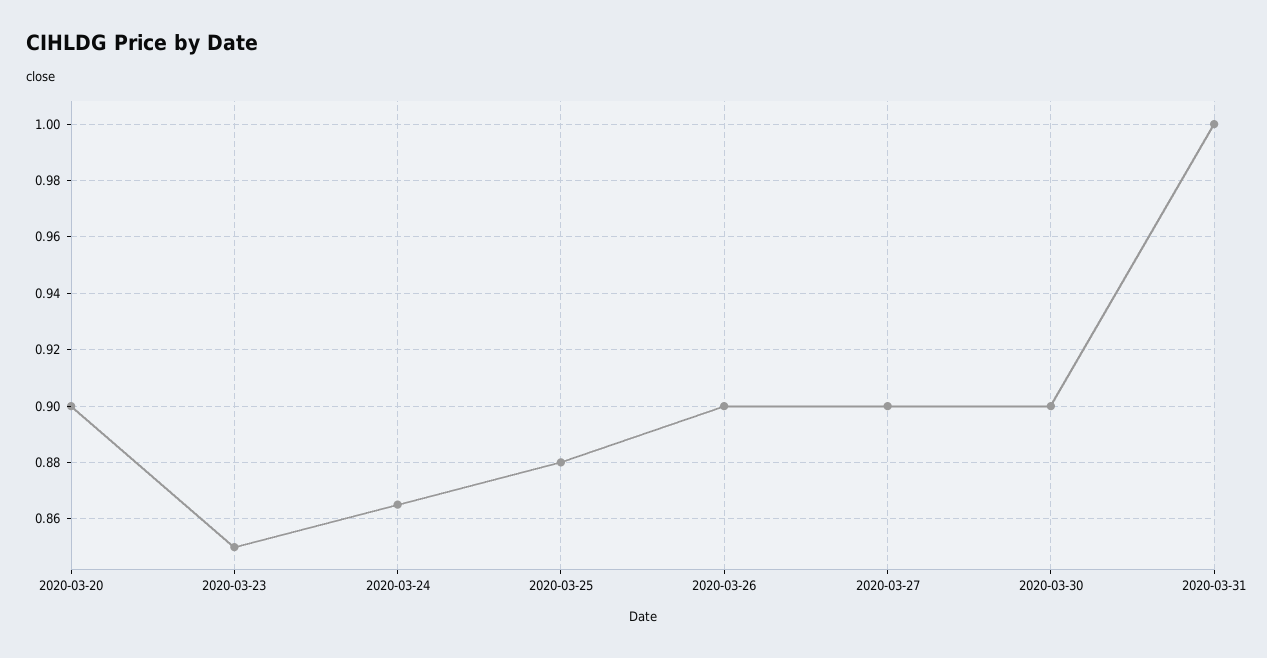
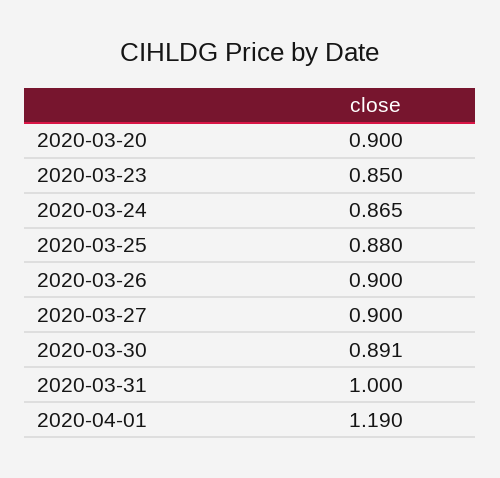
2020-03-30: 0.9 -> 0.891
2020-04-01: none -> 1.19

